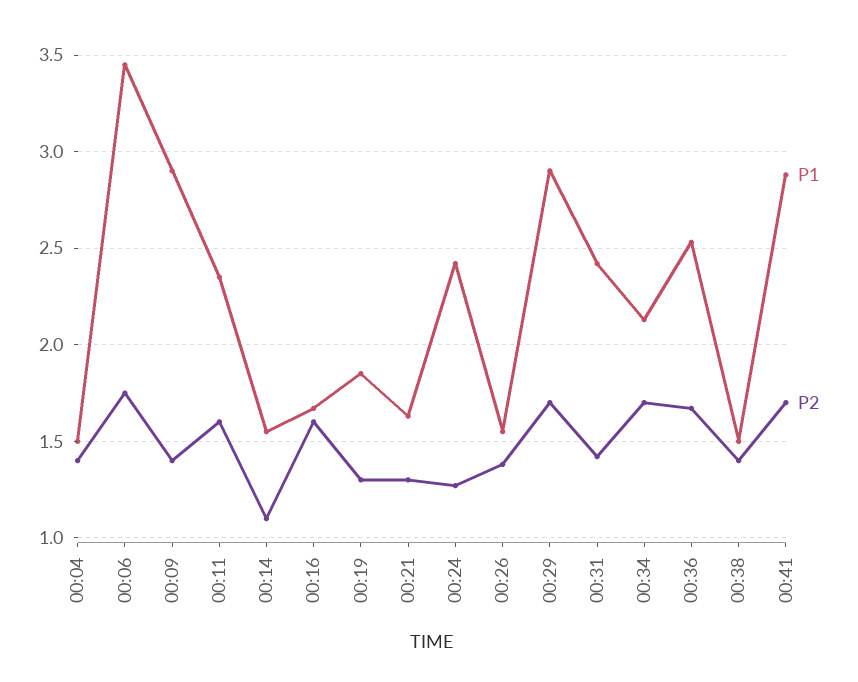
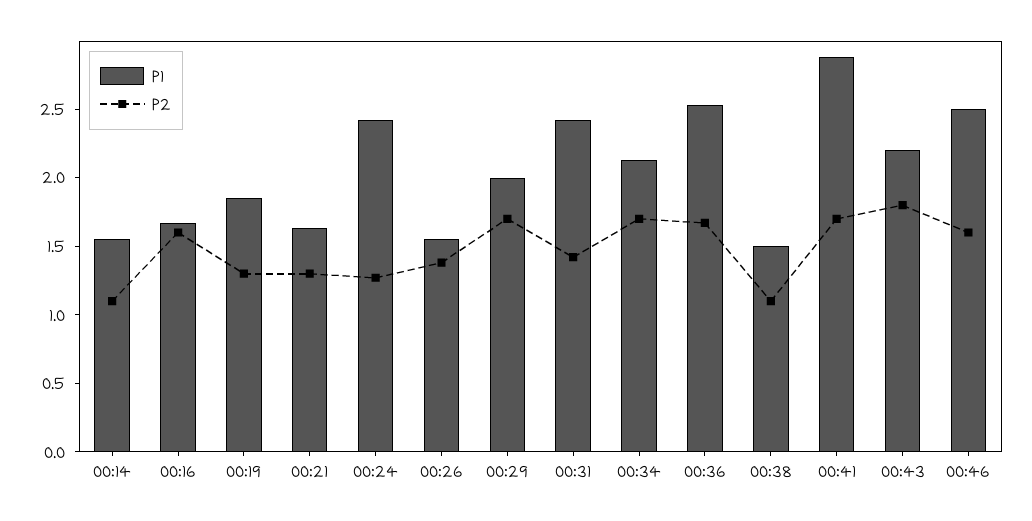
P1, 00:04: 1.5 -> none
P2, 00:04: 1.4 -> none
P1, 00:06: 3.45 -> none
P2, 00:06: 1.75 -> none
P1, 00:09: 2.9 -> none
P2, 00:09: 1.4 -> none
P1, 00:11: 2.35 -> none
P2, 00:11: 1.6 -> none
P1, 00:29: 2.9 -> 2
P2, 00:38: 1.4 -> 1.1
P1, 00:43: none -> 2.2
P2, 00:43: none -> 1.8
P1, 00:46: none -> 2.5
P2, 00:46: none -> 1.6

